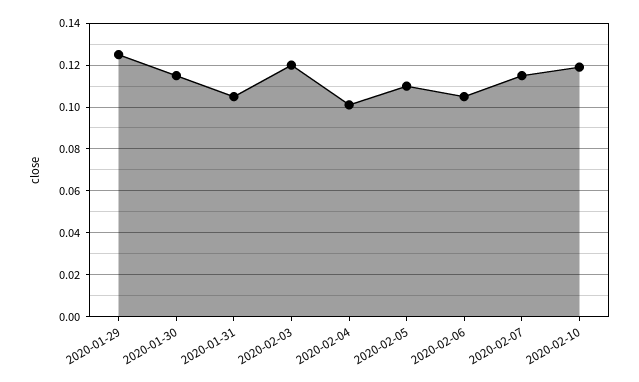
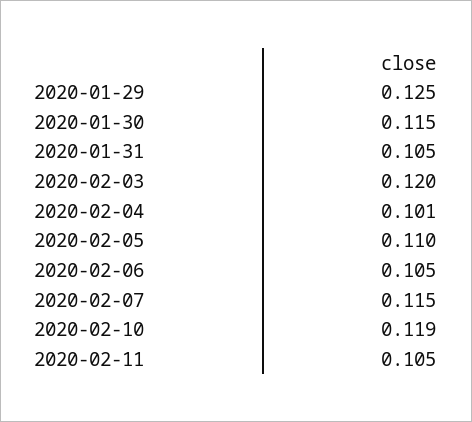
2020-02-11: none -> 0.105

